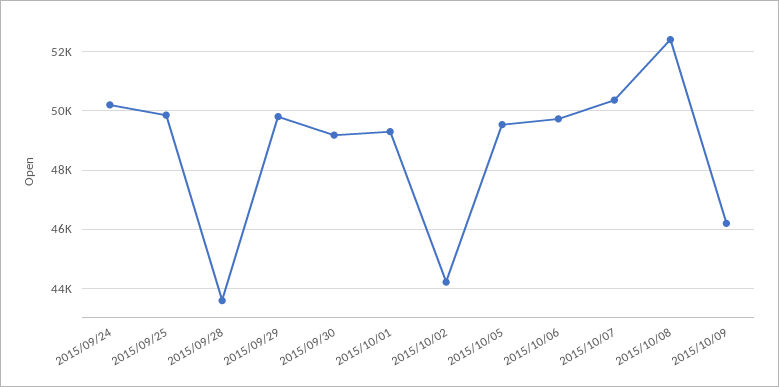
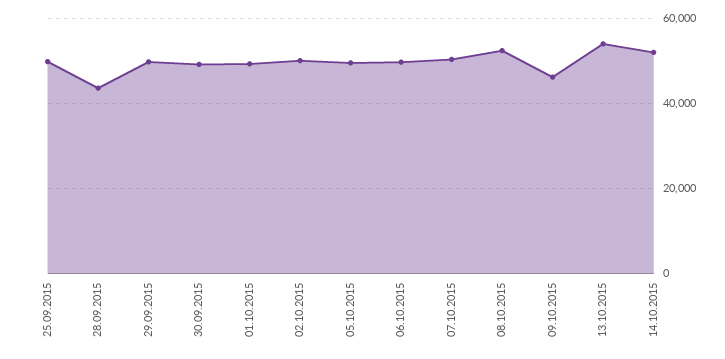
2015/09/24: 50250 -> none
2015/10/02: 44250 -> 50000
13.10.2015: none -> 54000
14.10.2015: none -> 52000

